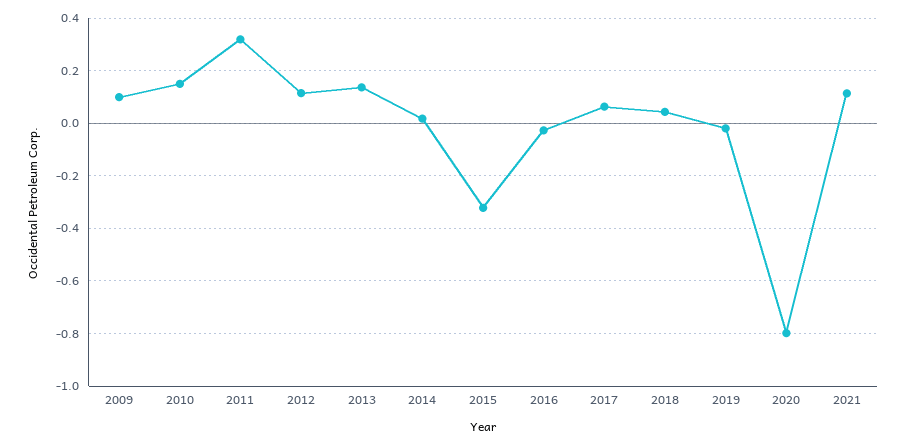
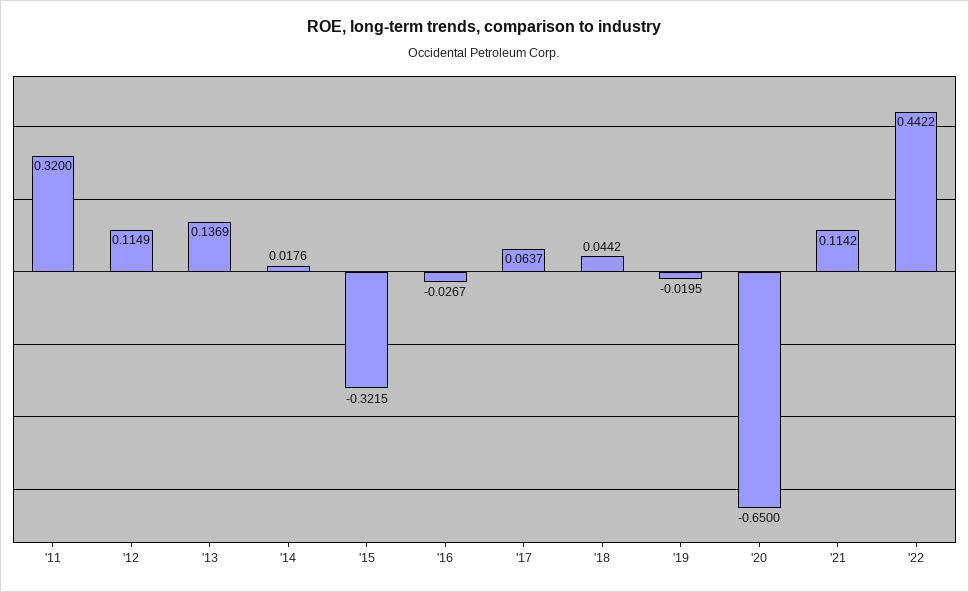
2009: 0.1 -> none
2010: 0.15 -> none
2020: -0.8 -> -0.65
'22: none -> 0.4422

